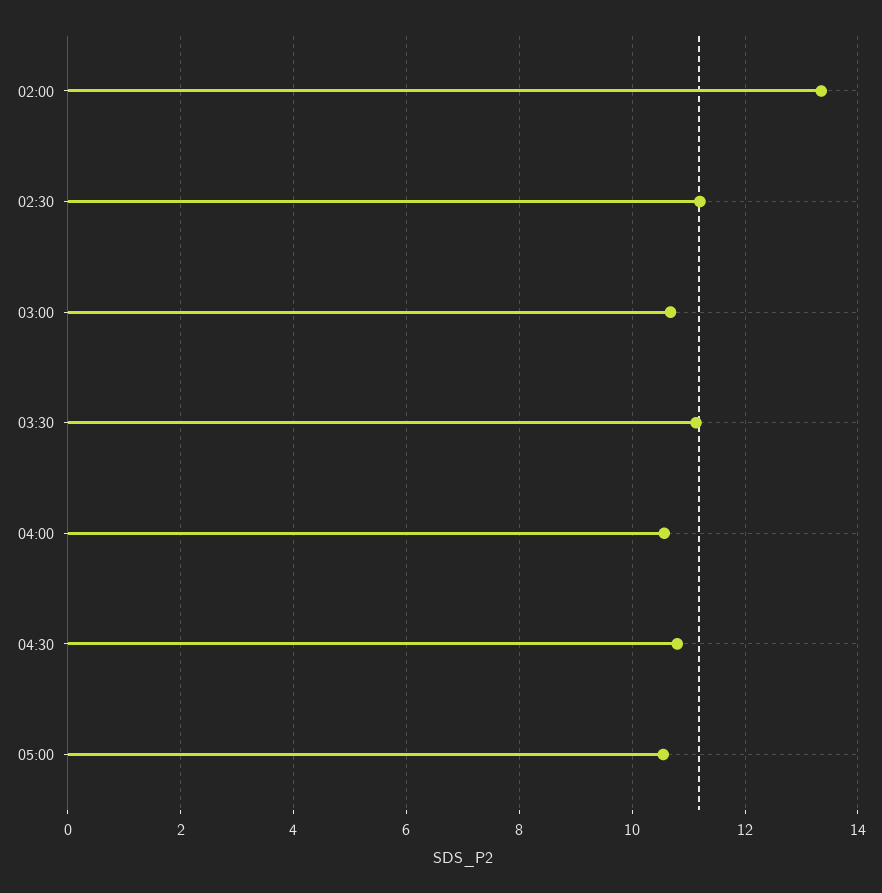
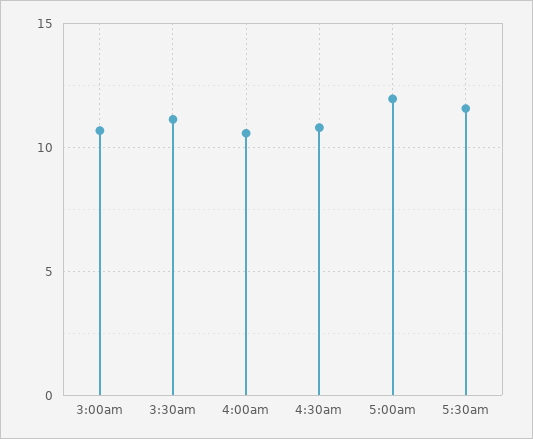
02:00: 13.4 -> none
02:30: 11.2 -> none
05:00: 10.6 -> 12
5:30am: none -> 11.5

